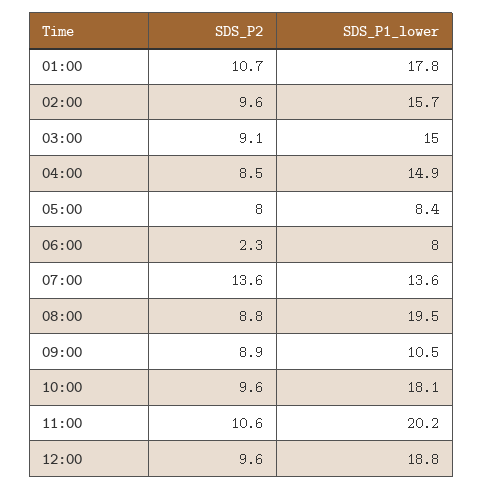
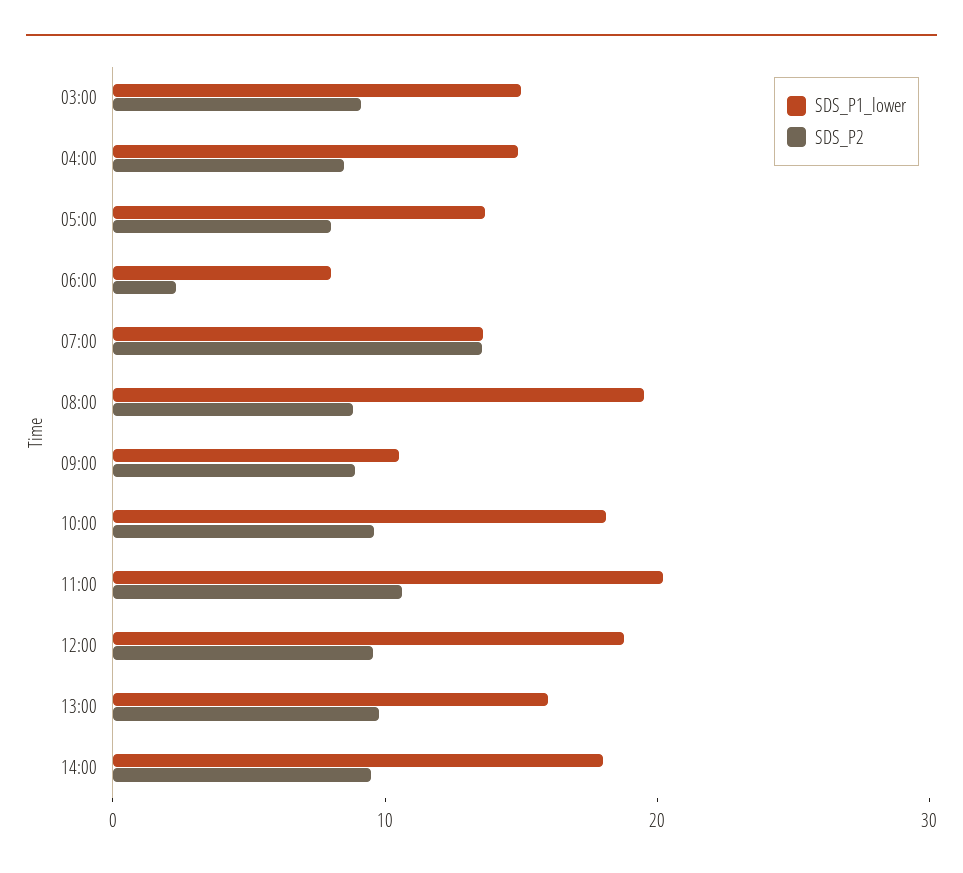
SDS_P2, 01:00: 10.7 -> none
SDS_P1_lower, 01:00: 17.8 -> none
SDS_P2, 02:00: 9.6 -> none
SDS_P1_lower, 02:00: 15.7 -> none
SDS_P1_lower, 05:00: 8.4 -> 14
SDS_P1_lower, 13:00: none -> 16
SDS_P2, 13:00: none -> 10
SDS_P1_lower, 14:00: none -> 18
SDS_P2, 14:00: none -> 10

